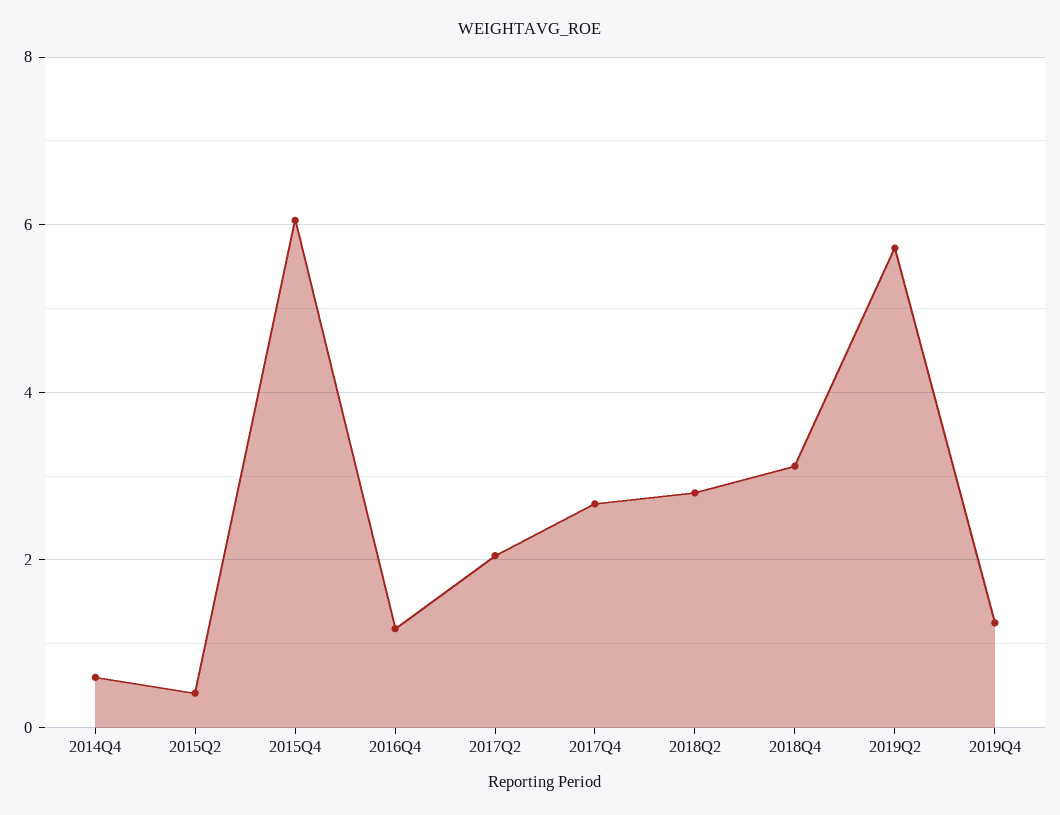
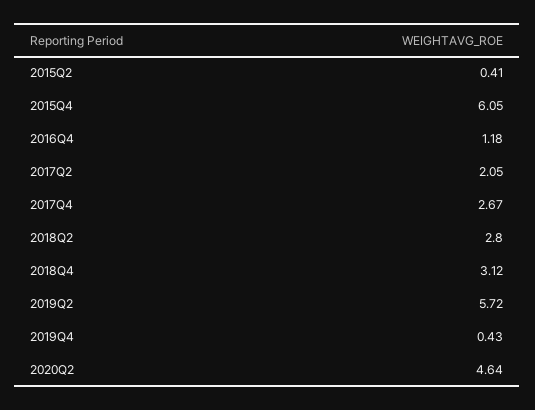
2014Q4: 0.6 -> none
2019Q4: 1.2 -> 0.43
2020Q2: none -> 4.64

